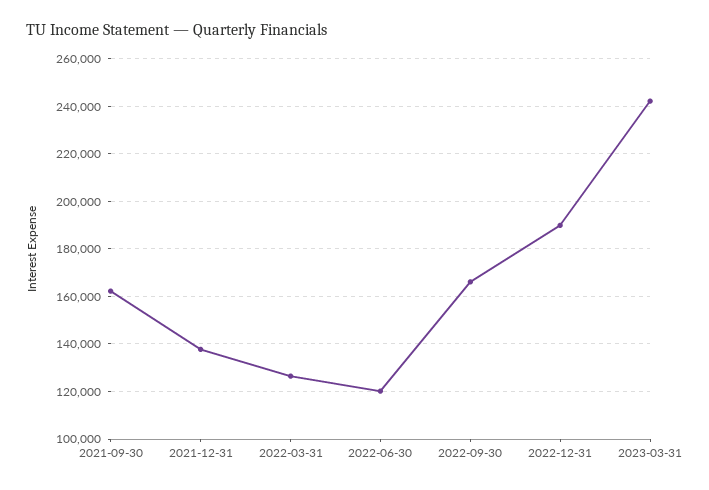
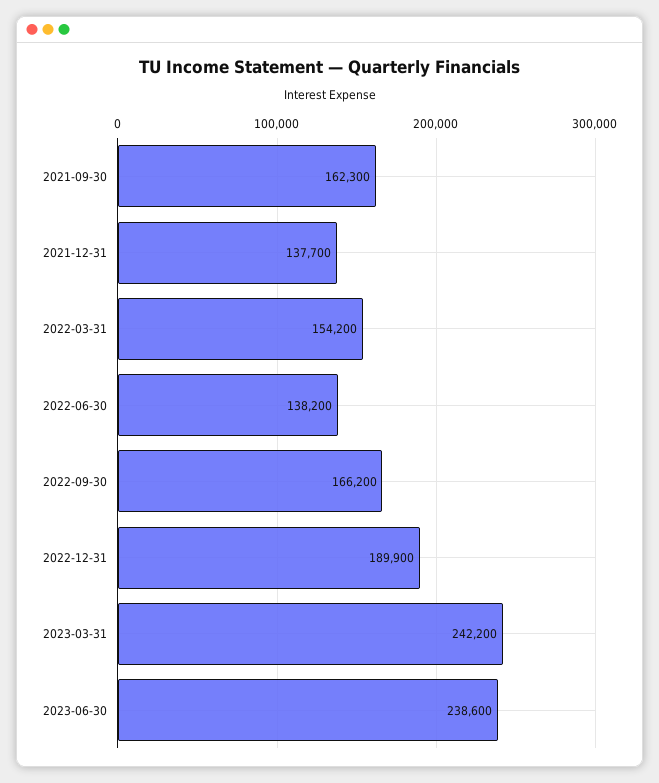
2022-03-31: 125000 -> 154200
2022-06-30: 120000 -> 138200
2023-06-30: none -> 238600

